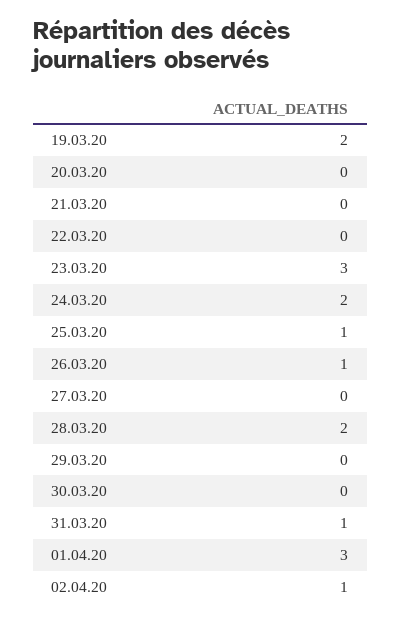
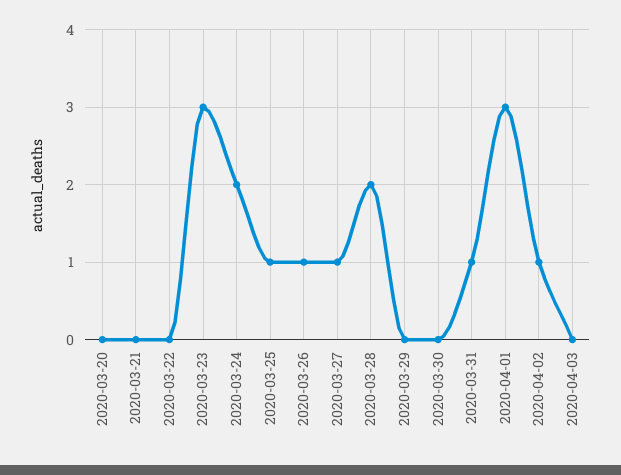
19.03.20: 2 -> none
27.03.20: 0 -> 1
2020-04-03: none -> 0

